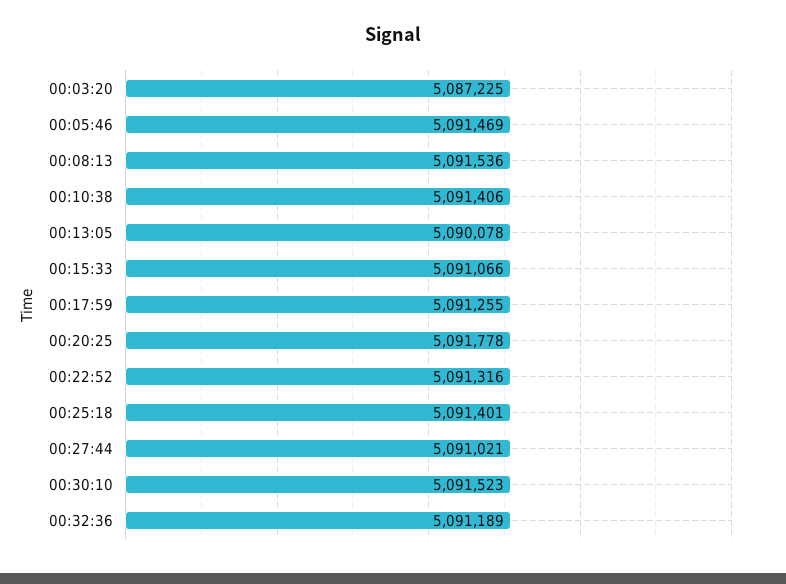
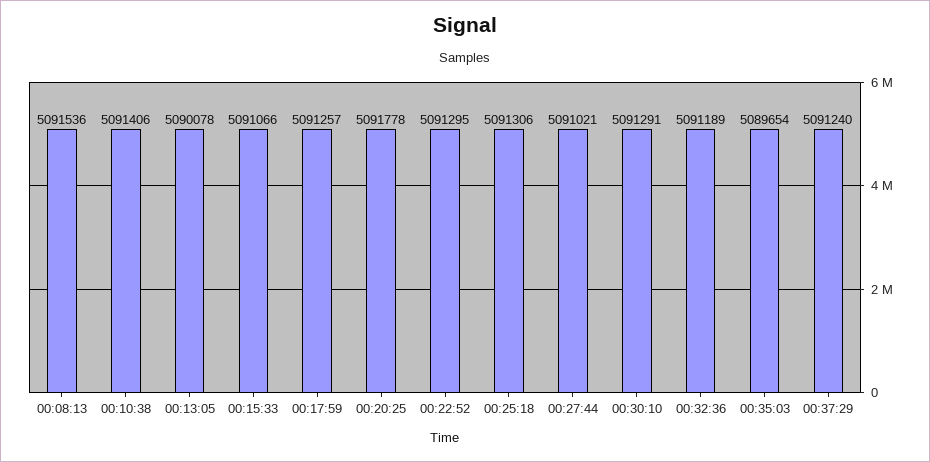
00:03:20: 5087225 -> none
00:05:46: 5091469 -> none
00:17:59: 5091255 -> 5091257
00:22:52: 5091316 -> 5091295
00:25:18: 5091401 -> 5091306
00:30:10: 5091523 -> 5091291
00:35:03: none -> 5089654
00:37:29: none -> 5091240

